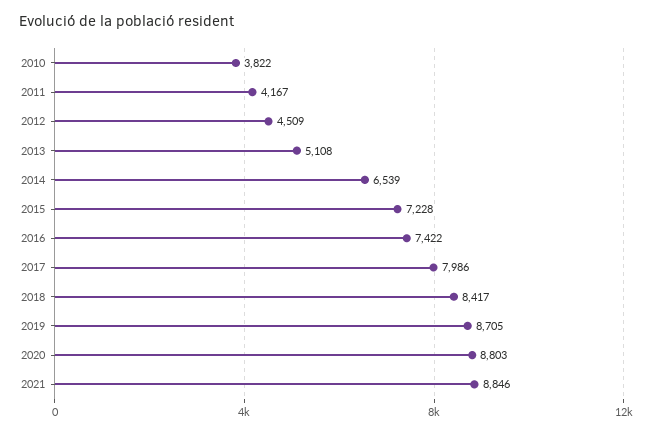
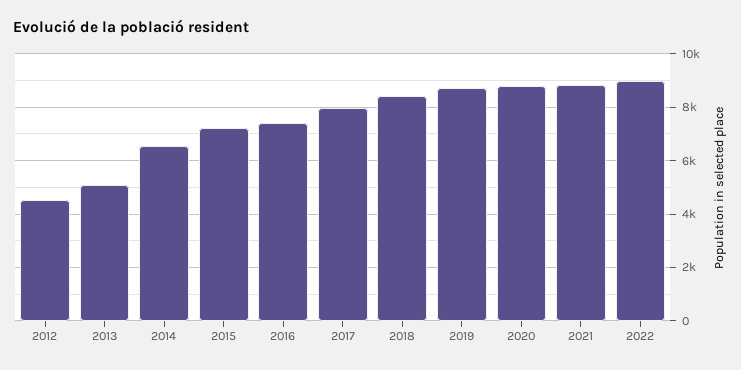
2010: 3822 -> none
2011: 4167 -> none
2022: none -> 9000

